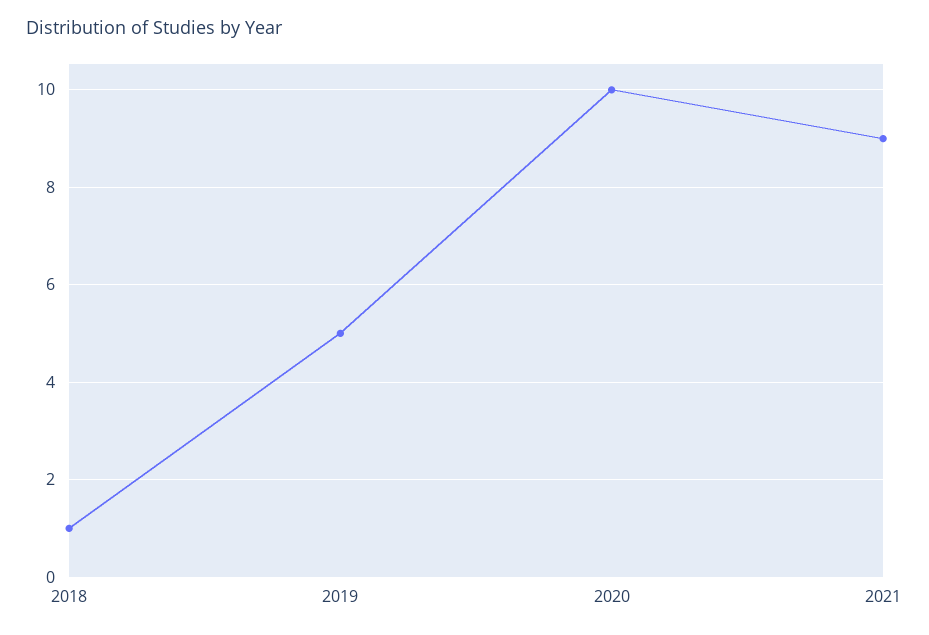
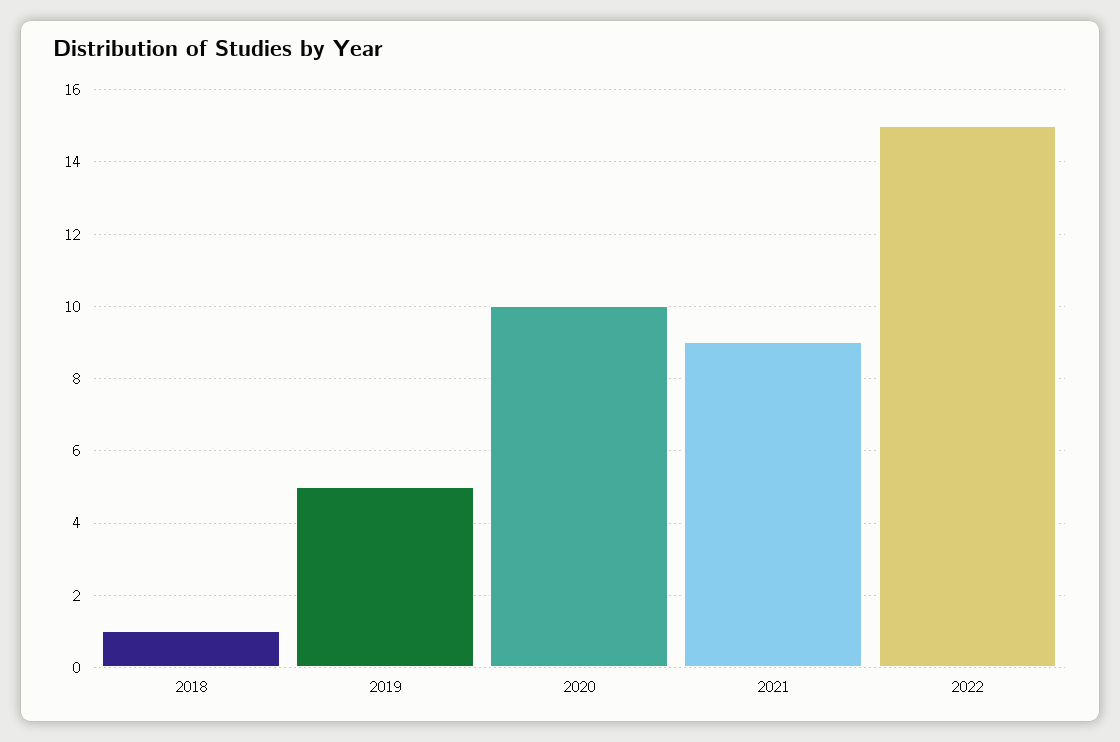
2022: none -> 15

